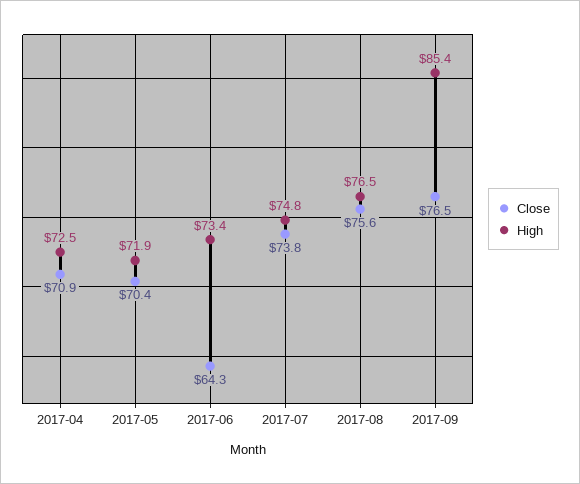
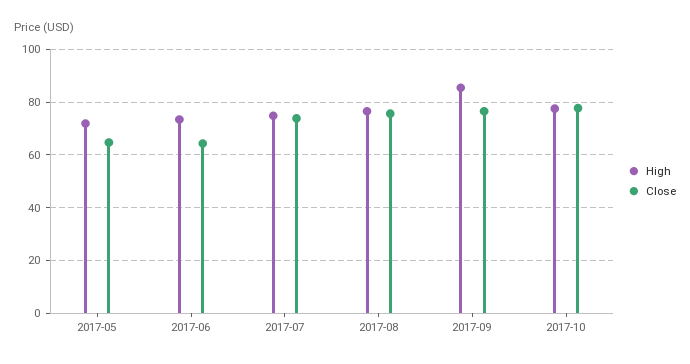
Close, 2017-04: 70.9 -> none
High, 2017-04: 72.5 -> none
Close, 2017-05: 70.4 -> 65
High, 2017-10: none -> 77.5
Close, 2017-10: none -> 77.5

